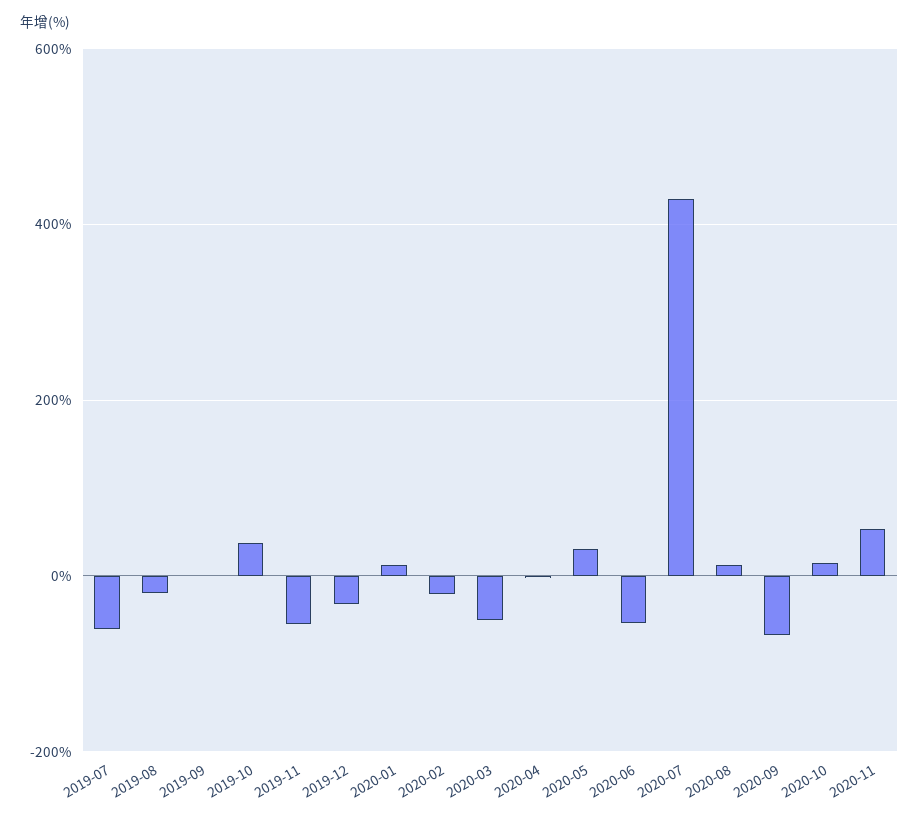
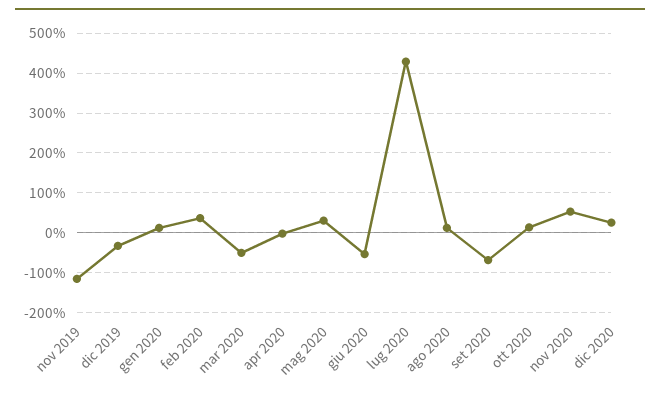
2019-07: -60 -> none
2019-08: -20 -> none
2019-09: 0 -> none
2019-10: 40 -> none
2019-11: -60 -> -120
2020-02: -20 -> 40
dic 2020: none -> 20

